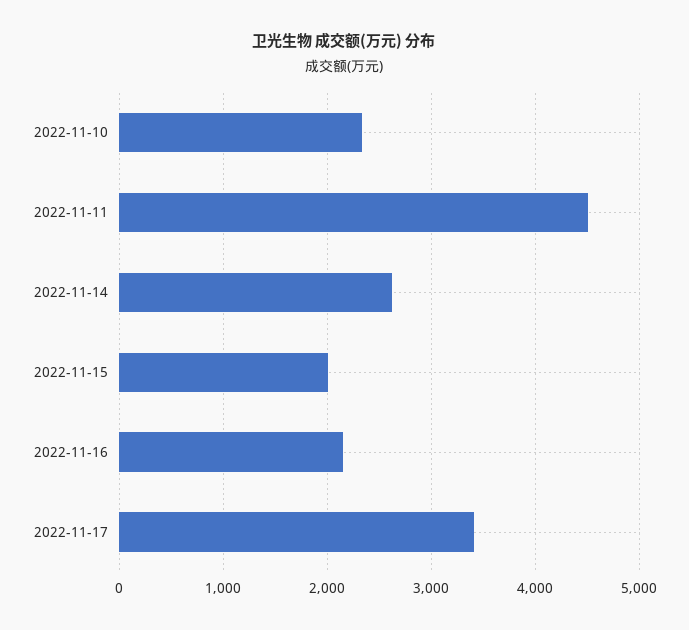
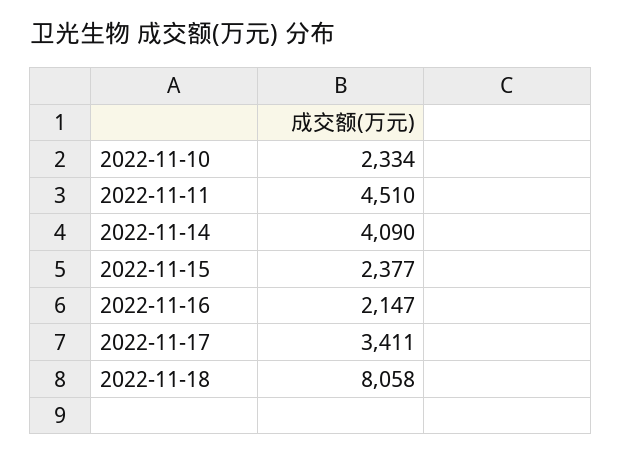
2022-11-14: 2600 -> 4090
2022-11-15: 2000 -> 2377
2022-11-18: none -> 8058

